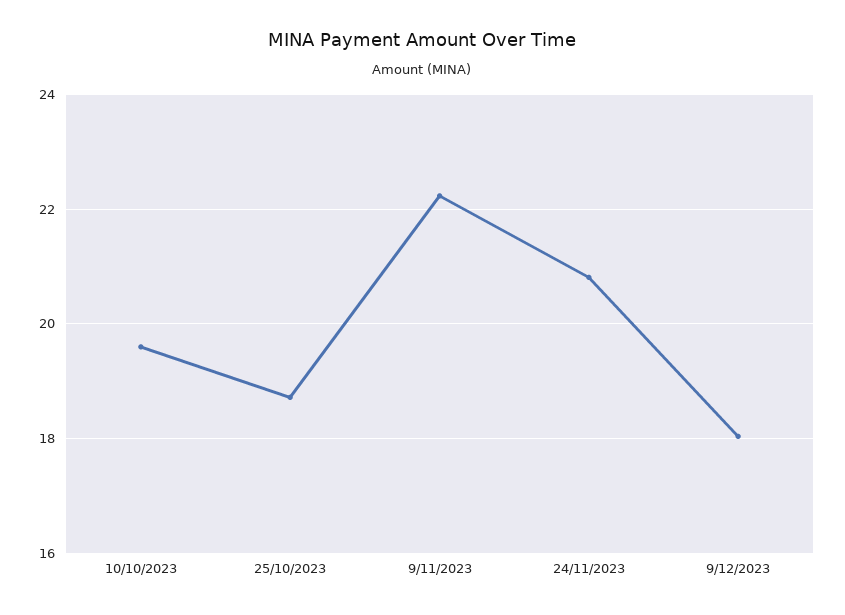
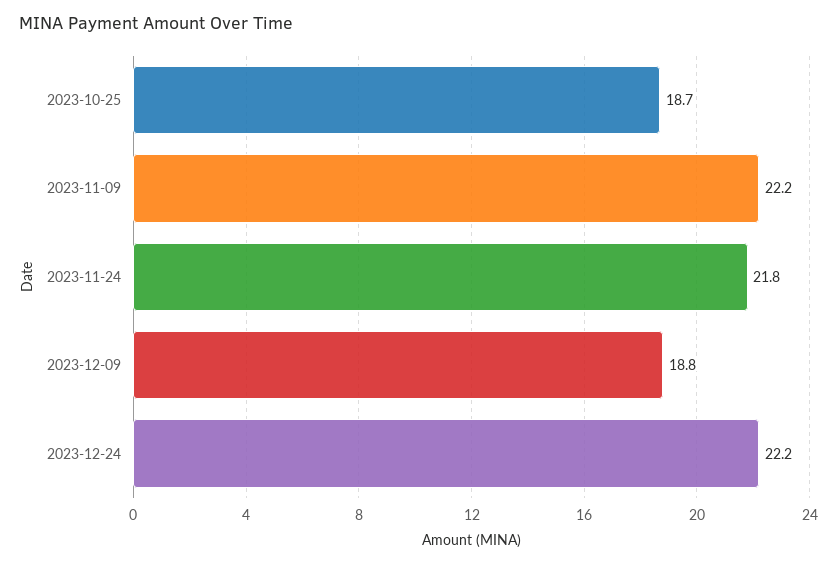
10/10/2023: 19.6 -> none
24/11/2023: 20.8 -> 21.8
9/12/2023: 18 -> 18.8
2023-12-24: none -> 22.2

